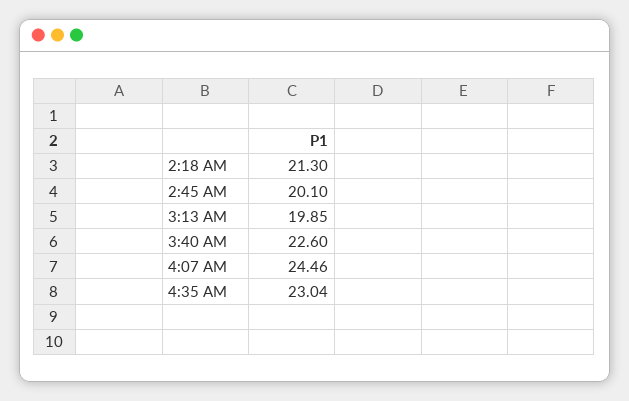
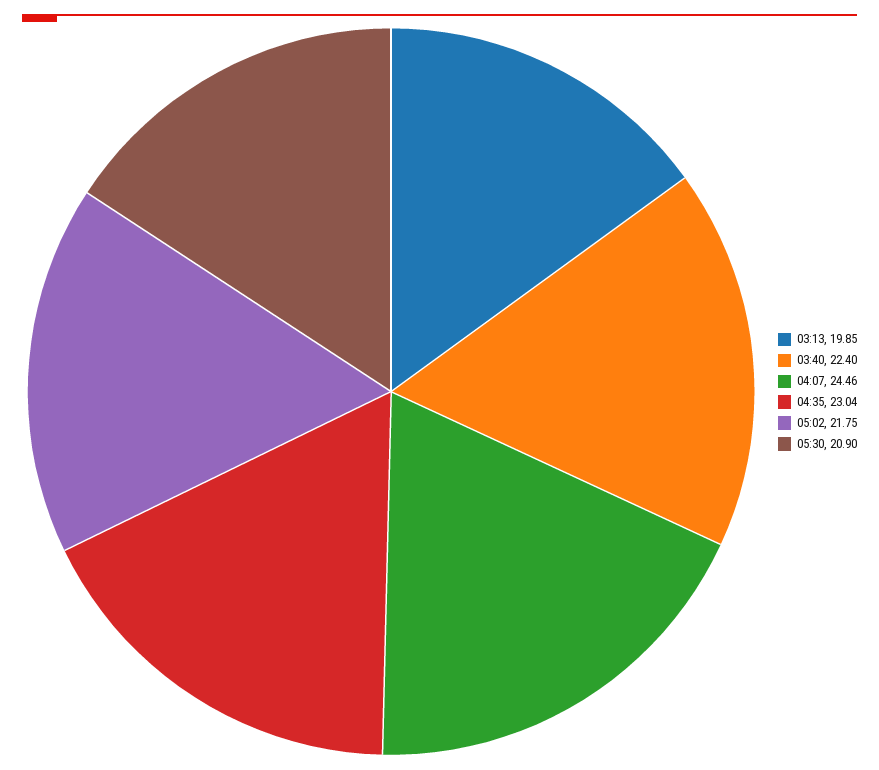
2:18 AM: 21.3 -> none
2:45 AM: 20.1 -> none
3:40 AM: 22.6 -> 22.4
05:02: none -> 21.75
05:30: none -> 20.9

